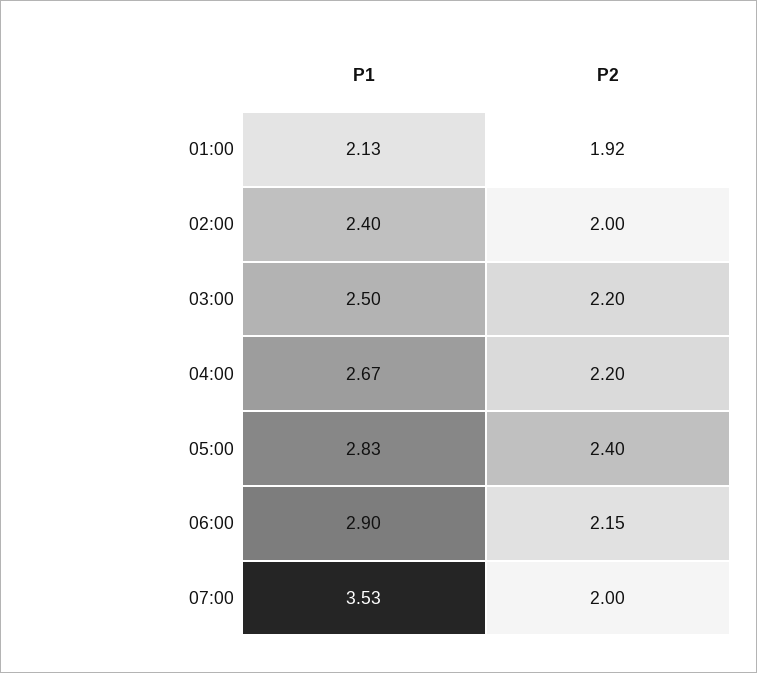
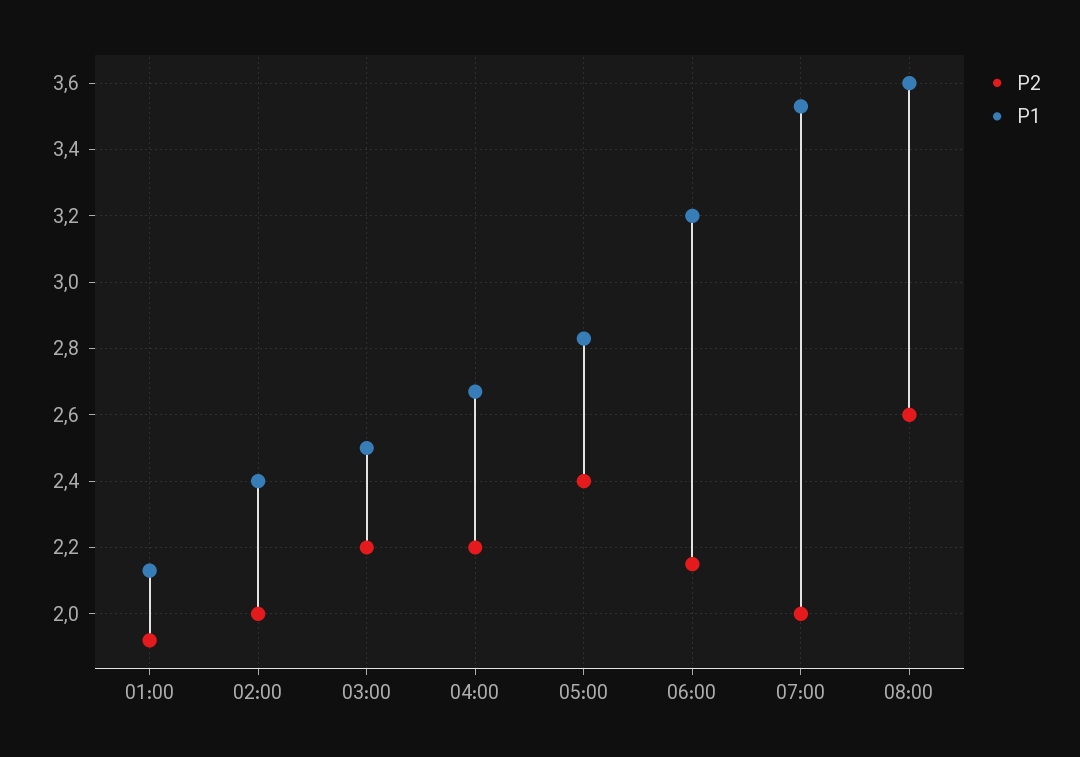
P1, 06:00: 2.9 -> 3.2
P2, 08:00: none -> 2.6
P1, 08:00: none -> 3.6

